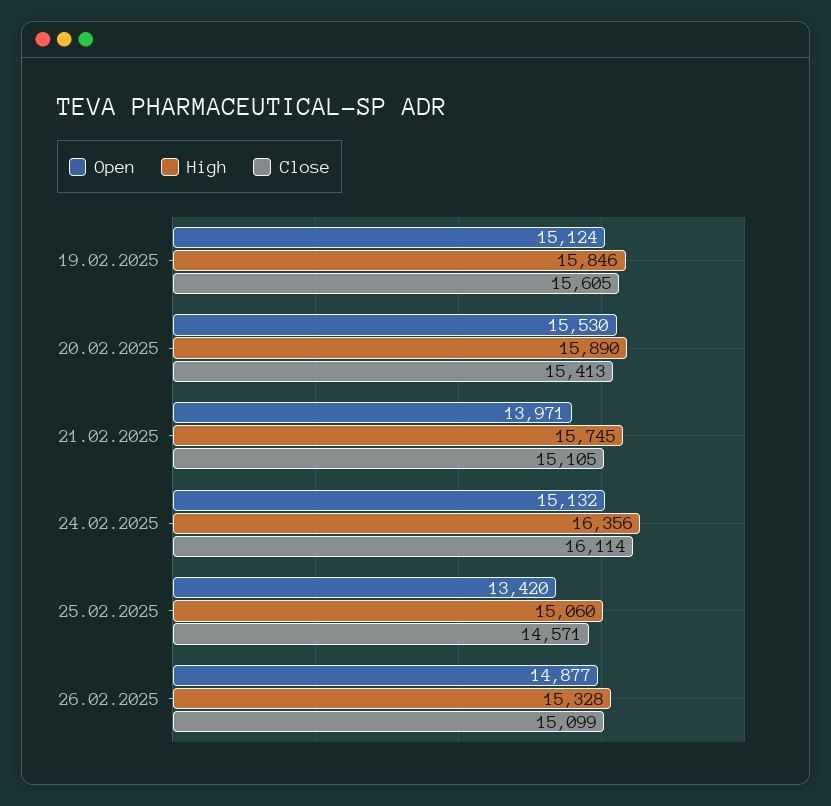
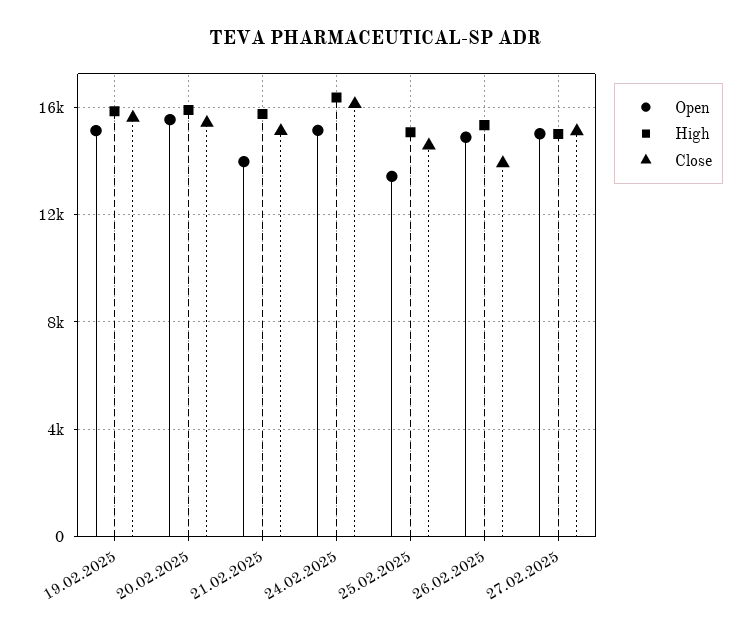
Close, 26.02.2025: 15099 -> 14000
Open, 27.02.2025: none -> 15000
High, 27.02.2025: none -> 15000
Close, 27.02.2025: none -> 15000

